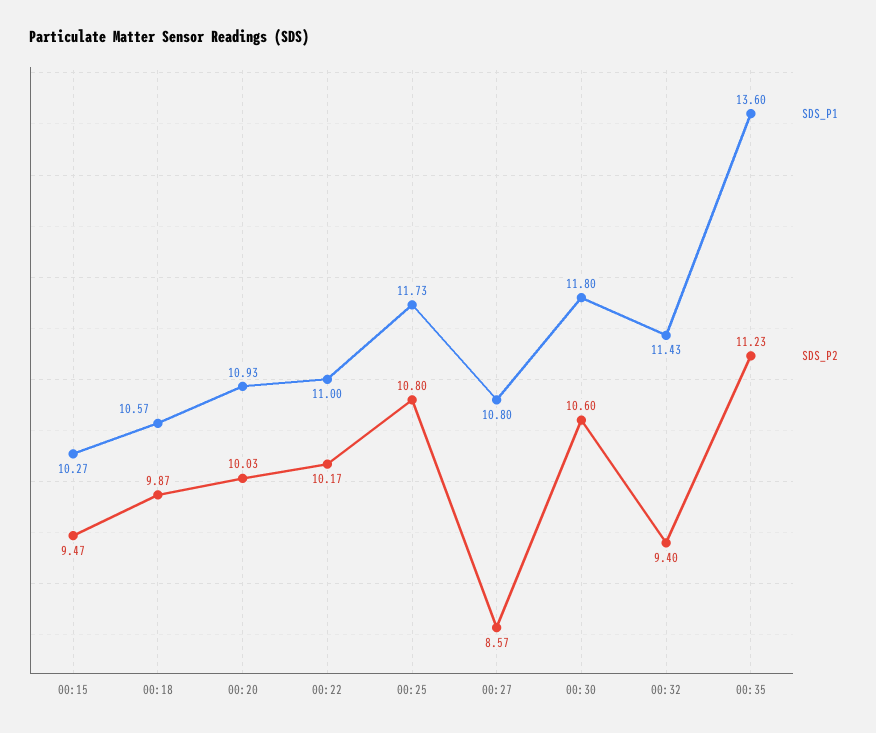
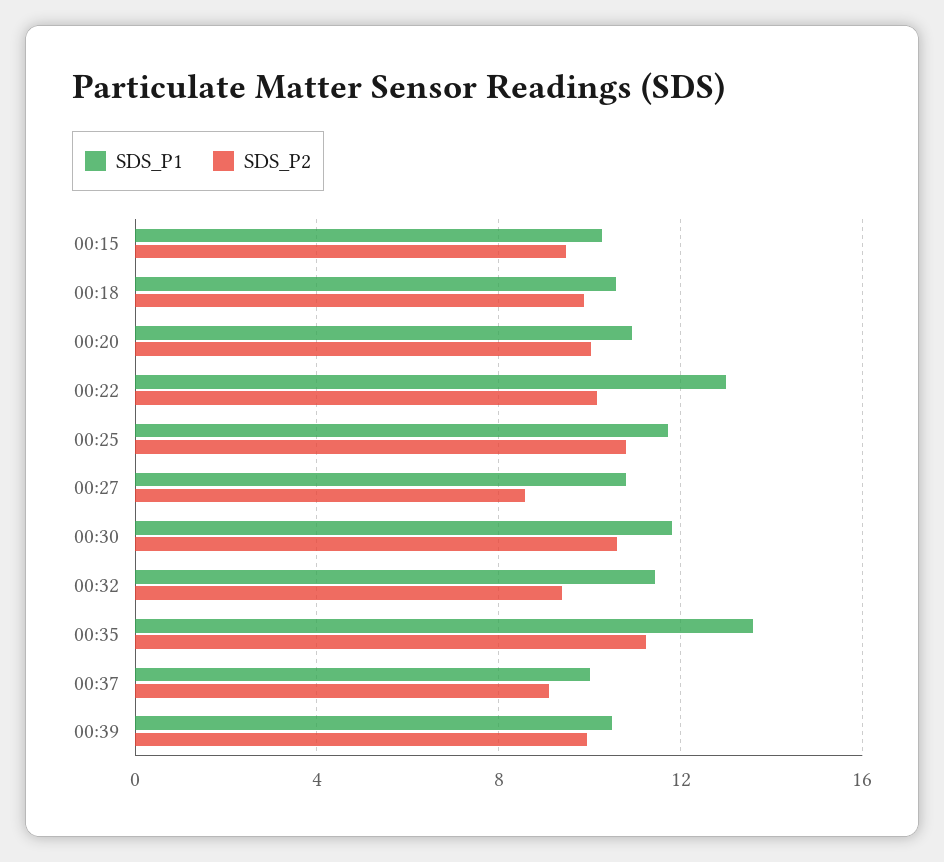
SDS_P1, 00:22: 11 -> 13
SDS_P1, 00:37: none -> 10
SDS_P2, 00:37: none -> 9
SDS_P1, 00:39: none -> 10.5
SDS_P2, 00:39: none -> 10

